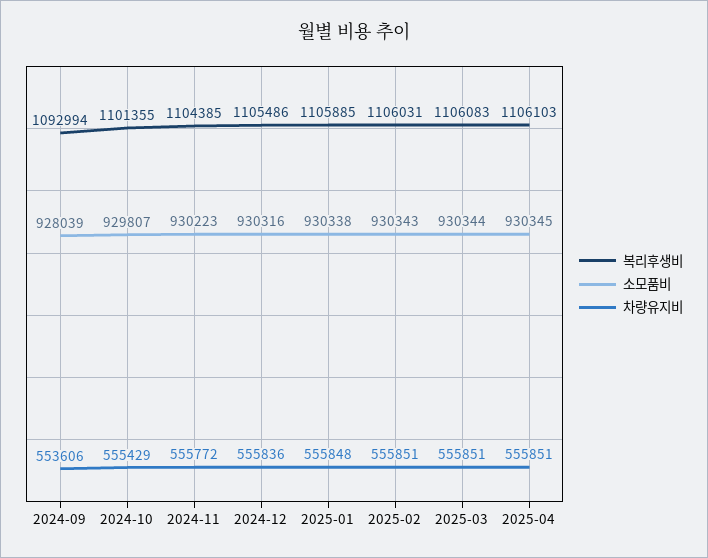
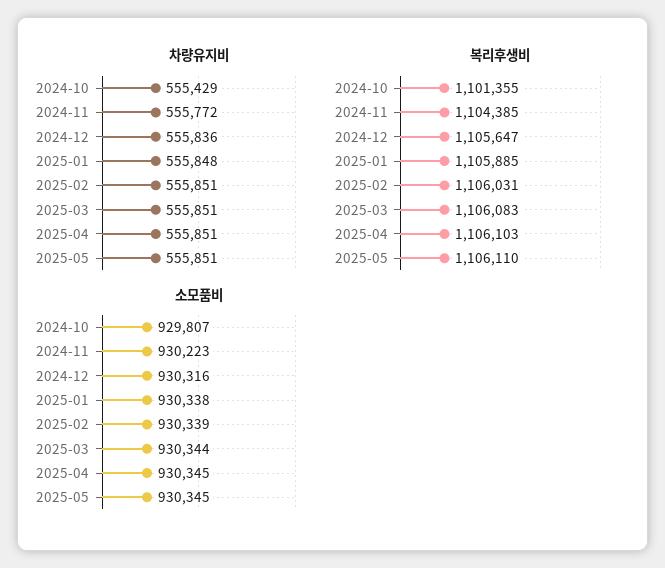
복리후생비, 2024-09: 1092994 -> none
소모품비, 2024-09: 928039 -> none
차량유지비, 2024-09: 553606 -> none
복리후생비, 2024-12: 1105486 -> 1105647
소모품비, 2025-02: 930343 -> 930339
차량유지비, 2025-05: none -> 555851
복리후생비, 2025-05: none -> 1106110
소모품비, 2025-05: none -> 930345

